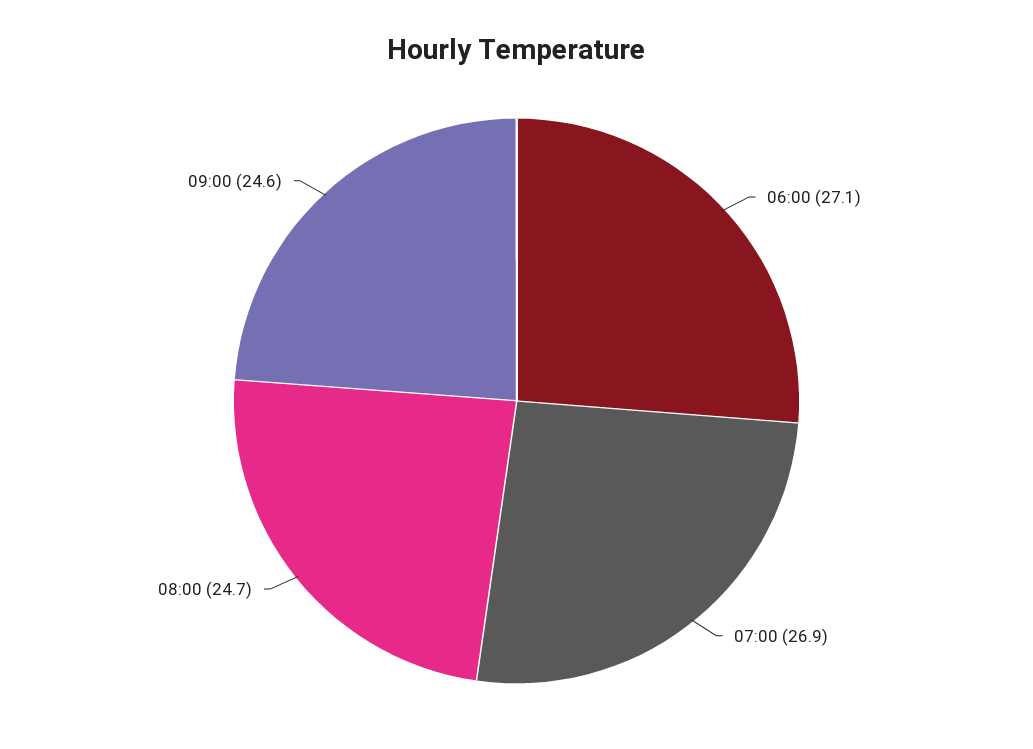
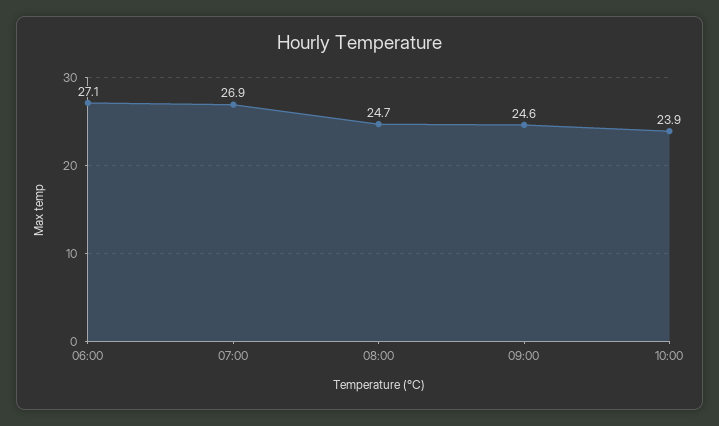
10:00: none -> 23.9

